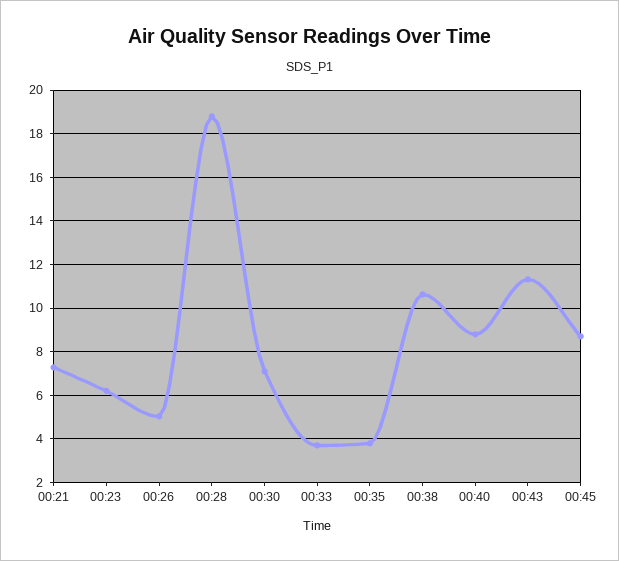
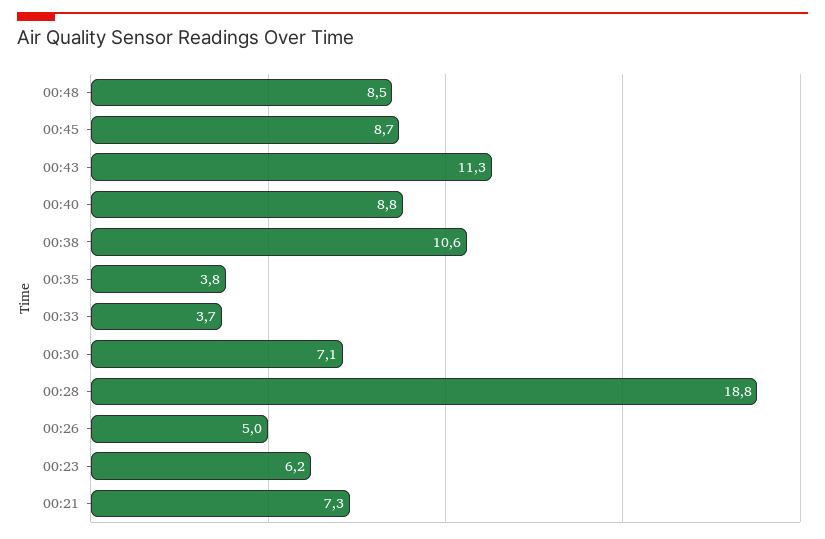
00:48: none -> 8.5

